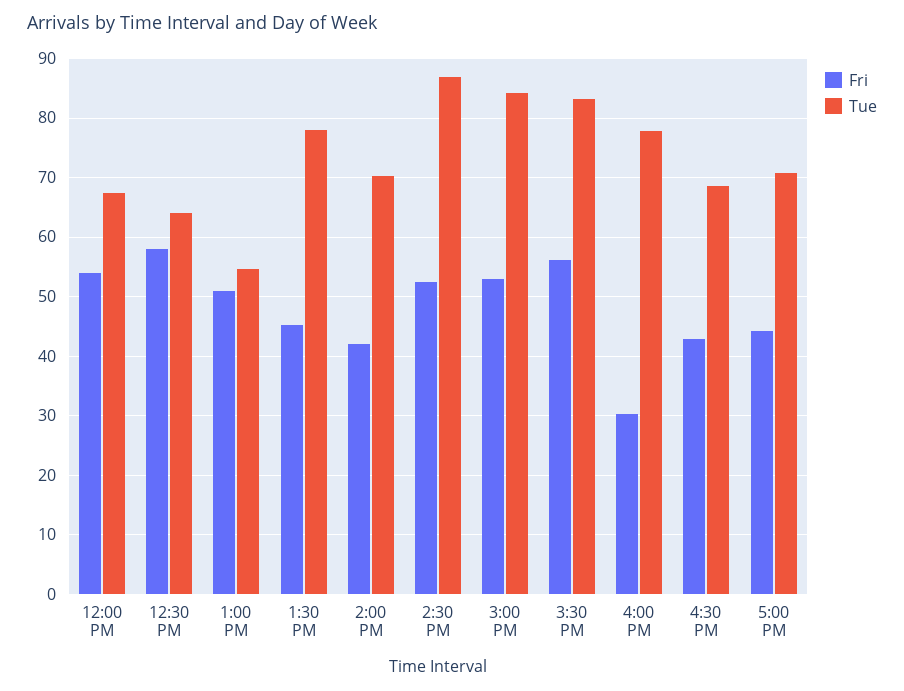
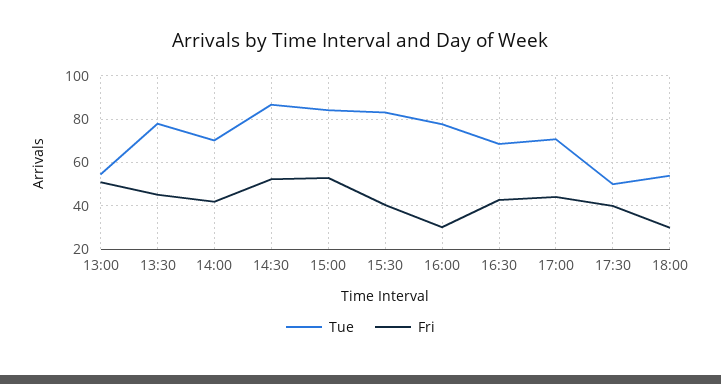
Fri, 12:00 PM: 54 -> none
Tue, 12:00 PM: 68 -> none
Fri, 12:30 PM: 58 -> none
Tue, 12:30 PM: 64 -> none
Fri, 3:30 PM: 56 -> 40
Tue, 17:30: none -> 50
Fri, 17:30: none -> 40
Tue, 18:00: none -> 55
Fri, 18:00: none -> 30

